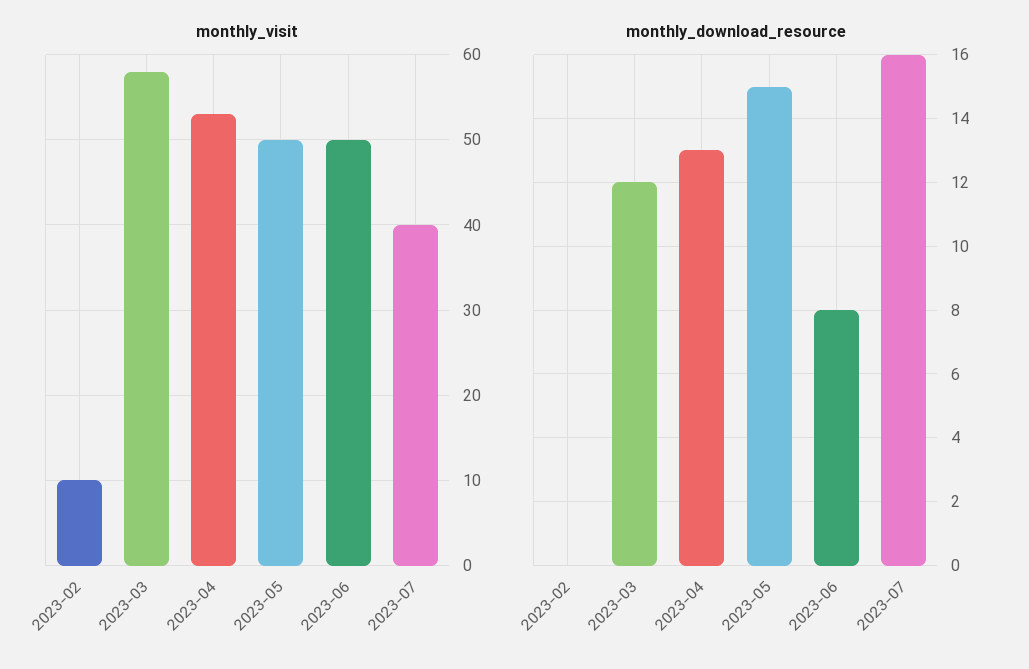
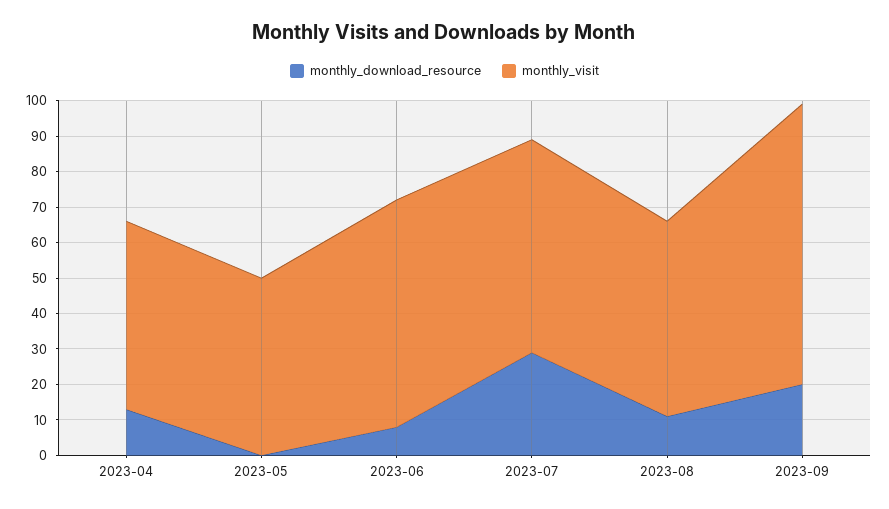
monthly_visit, 2023-02: 10 -> none
monthly_visit, 2023-03: 58 -> none
monthly_visit, 2023-06: 50 -> 65
monthly_visit, 2023-07: 40 -> 60
monthly_download_resource, 2023-02: 0 -> none
monthly_download_resource, 2023-03: 12 -> none
monthly_download_resource, 2023-05: 15 -> 0
monthly_download_resource, 2023-07: 16 -> 30
monthly_download_resource, 2023-08: none -> 10
monthly_visit, 2023-08: none -> 55
monthly_download_resource, 2023-09: none -> 20
monthly_visit, 2023-09: none -> 80

